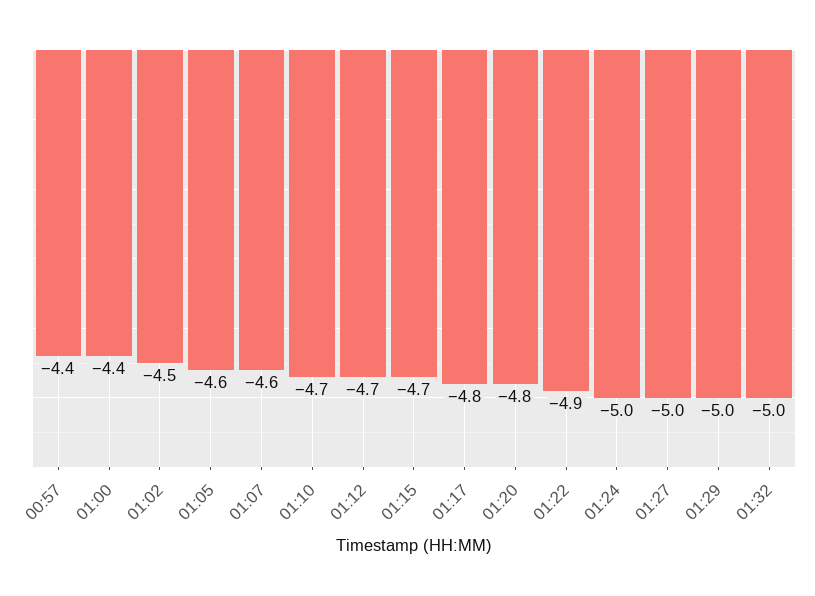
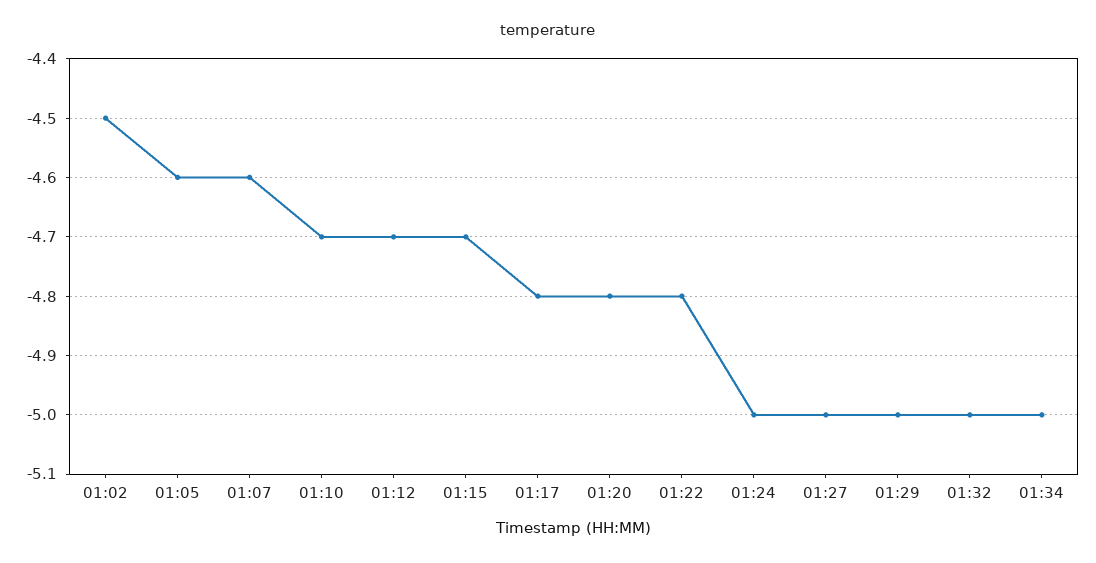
00:57: -4.4 -> none
01:00: -4.4 -> none
01:22: -4.9 -> -4.8
01:34: none -> -5

